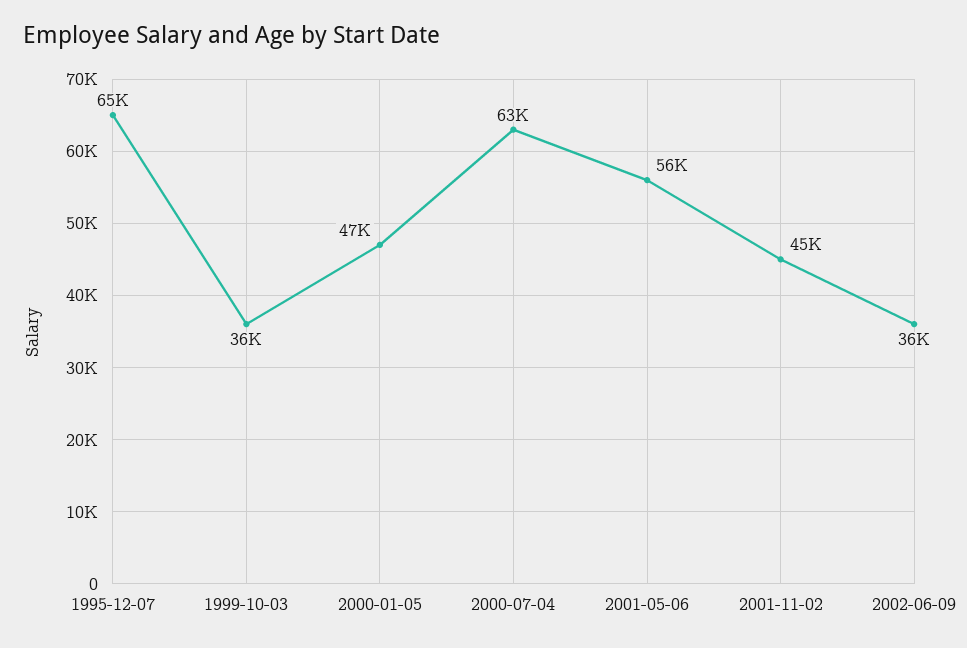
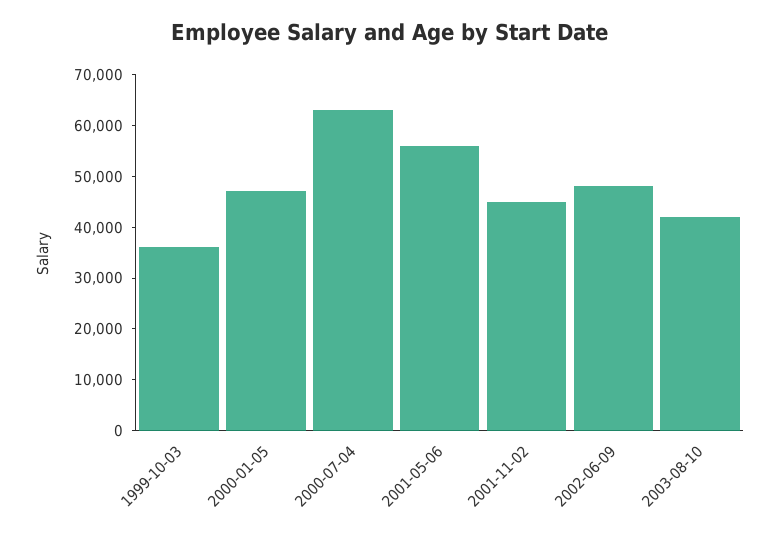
1995-12-07: 65000 -> none
2002-06-09: 36000 -> 48000
2003-08-10: none -> 42000

